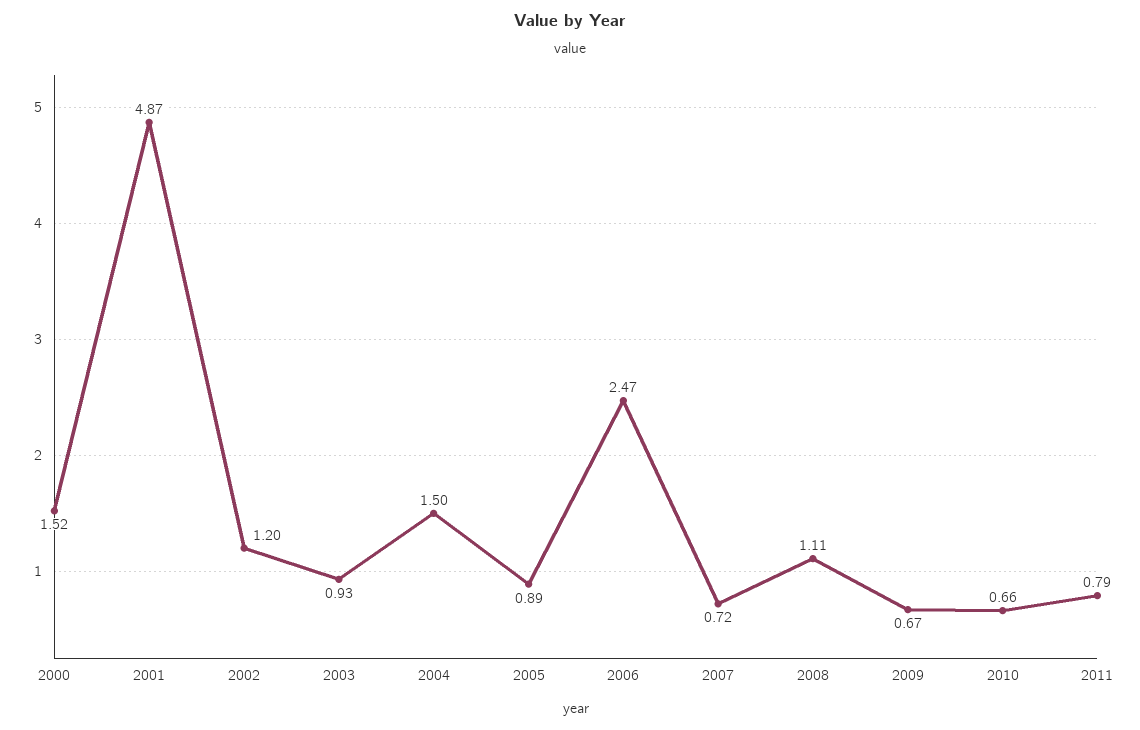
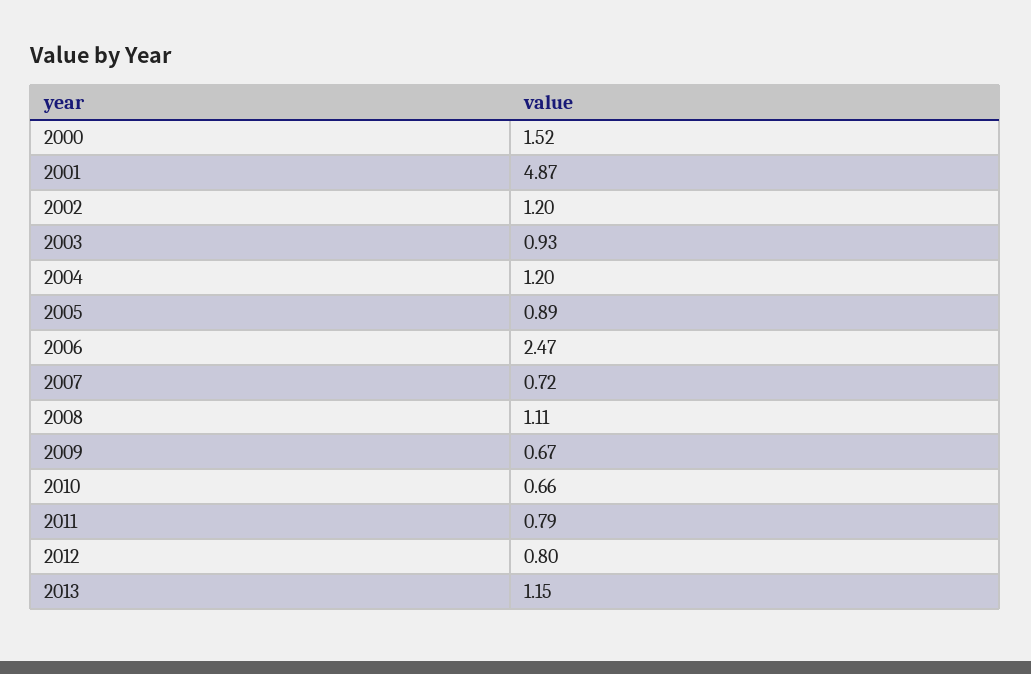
2004: 1.5 -> 1.2
2012: none -> 0.8
2013: none -> 1.15

